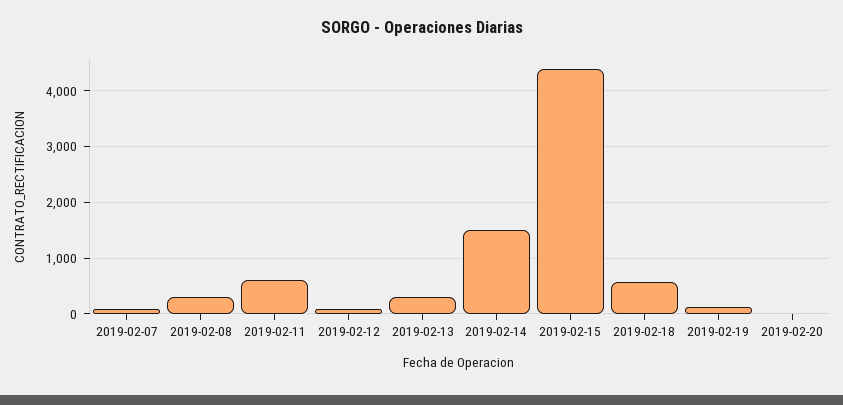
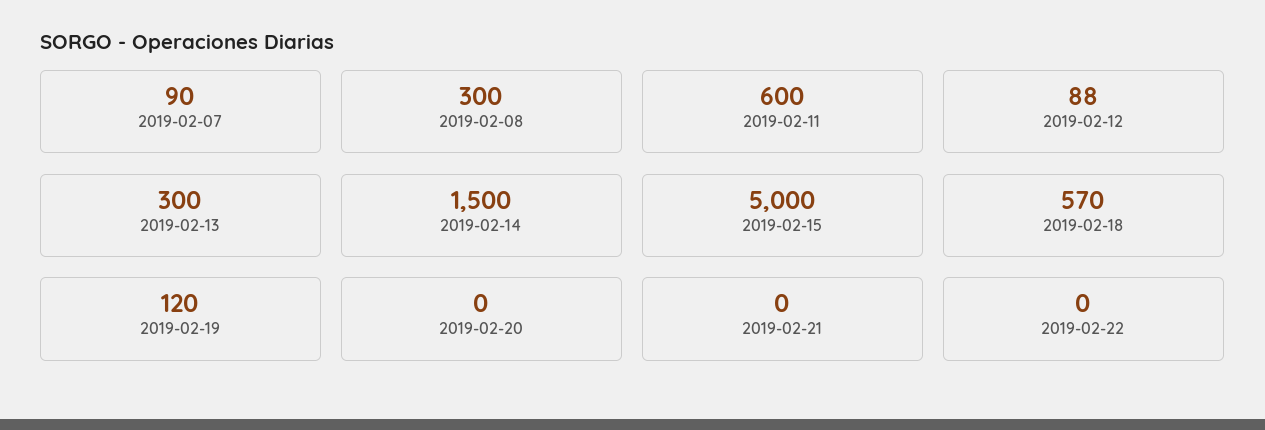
2019-02-15: 4400 -> 5000
2019-02-21: none -> 0
2019-02-22: none -> 0

